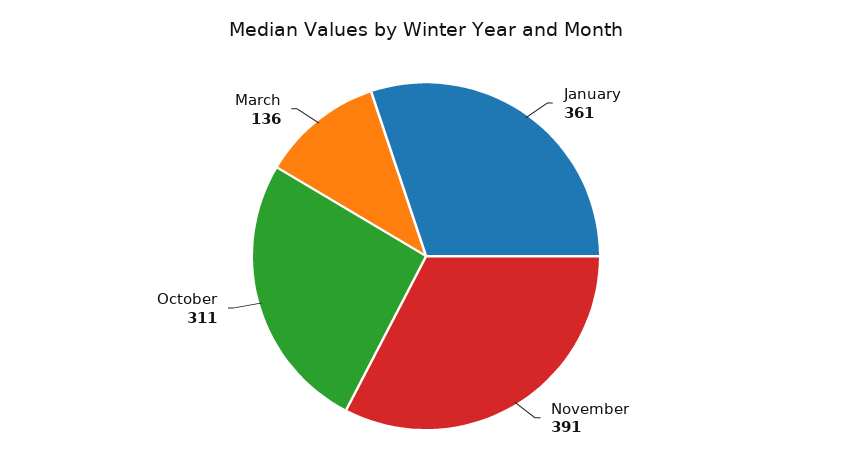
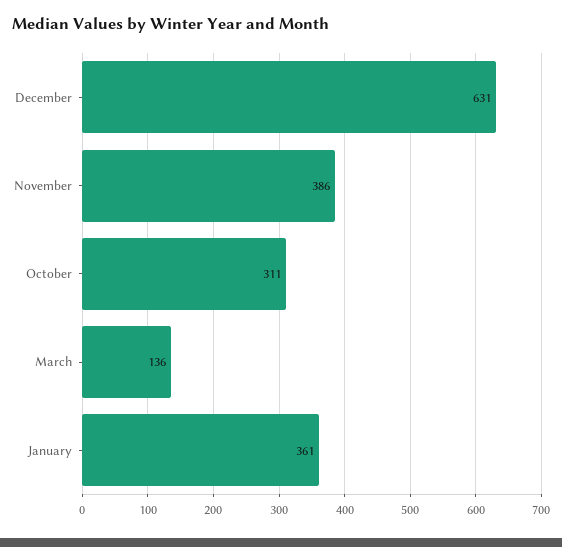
November: 391 -> 386
December: none -> 631

